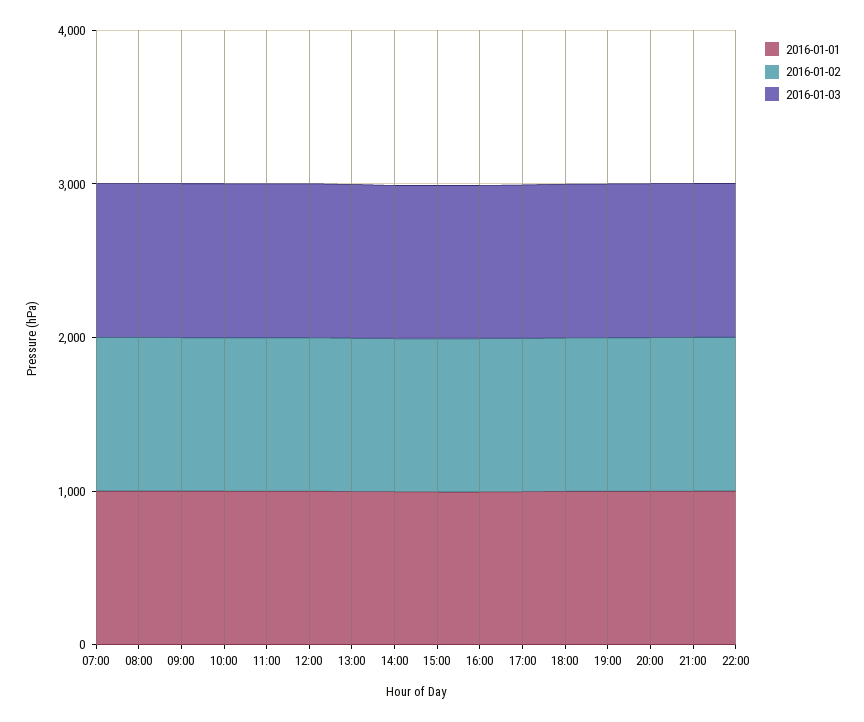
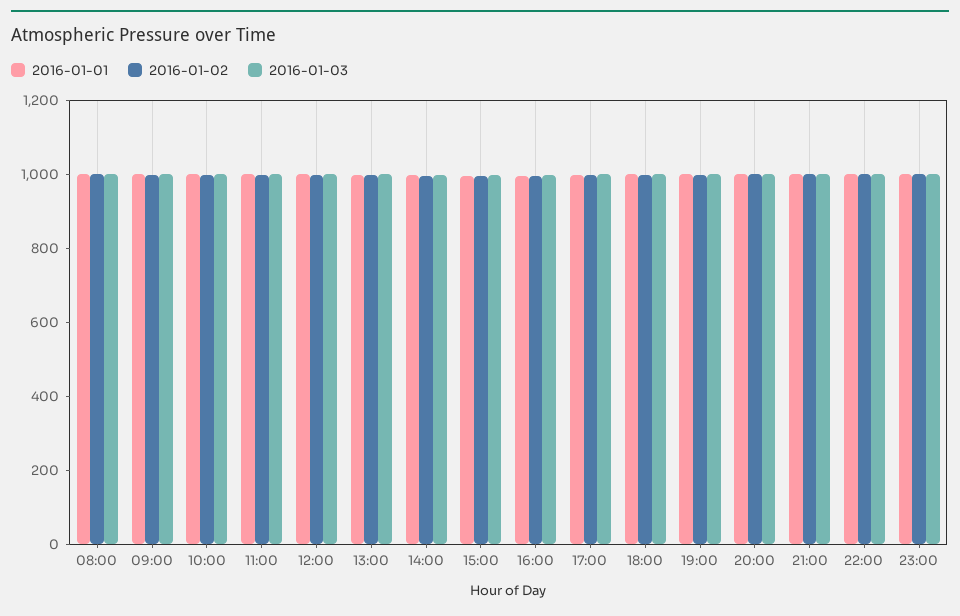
2016-01-01, 07:00: 1000 -> none
2016-01-02, 07:00: 1000 -> none
2016-01-03, 07:00: 1000 -> none
2016-01-01, 23:00: none -> 1000
2016-01-02, 23:00: none -> 1000
2016-01-03, 23:00: none -> 1000

